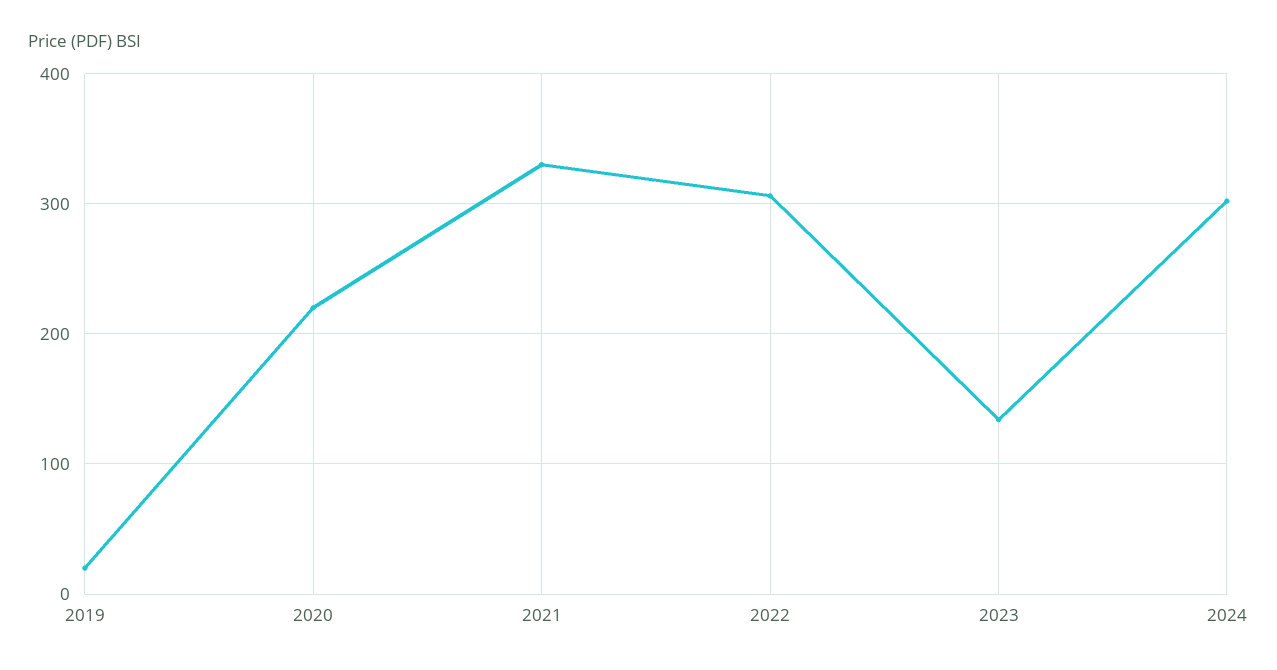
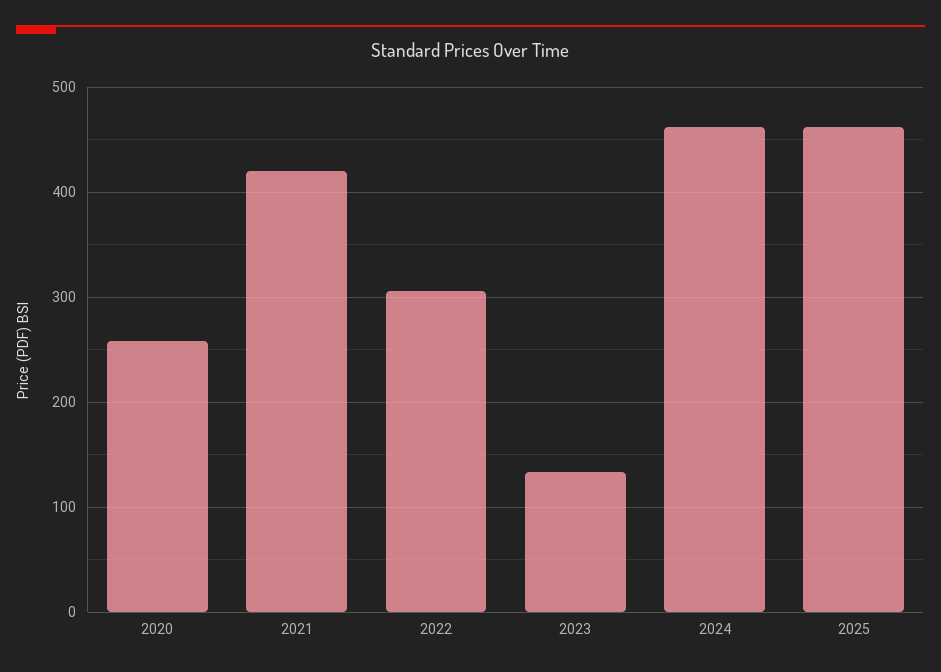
2019: 20 -> none
2020: 220 -> 260
2021: 330 -> 420
2024: 300 -> 460
2025: none -> 460

